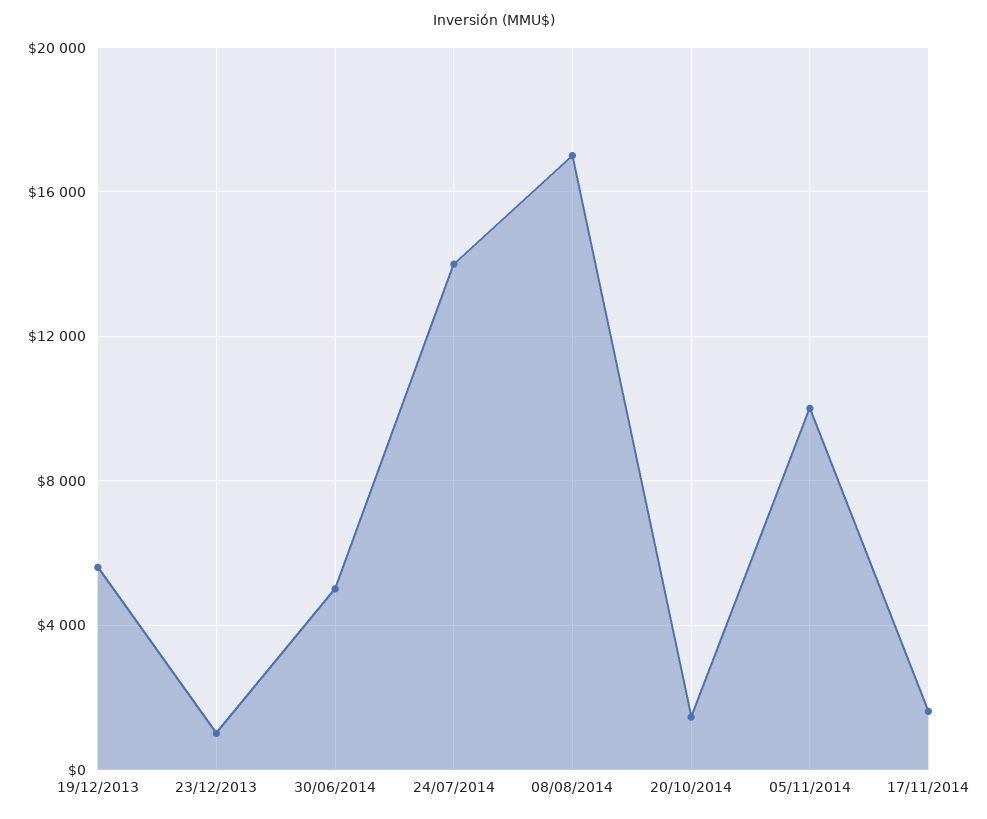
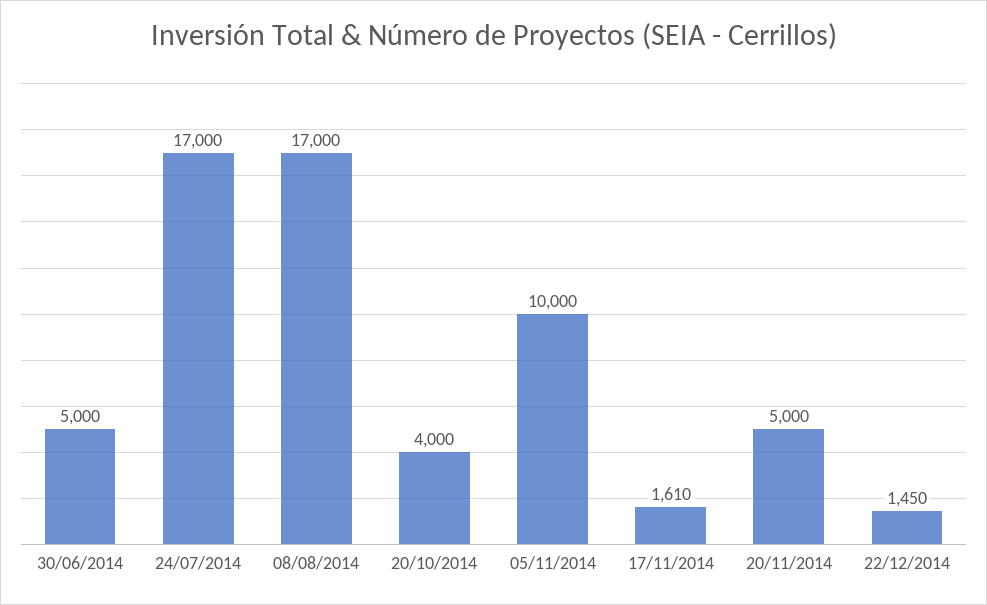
19/12/2013: 5500 -> none
23/12/2013: 1000 -> none
24/07/2014: 14000 -> 17000
20/10/2014: 1500 -> 4000
20/11/2014: none -> 5000
22/12/2014: none -> 1450

